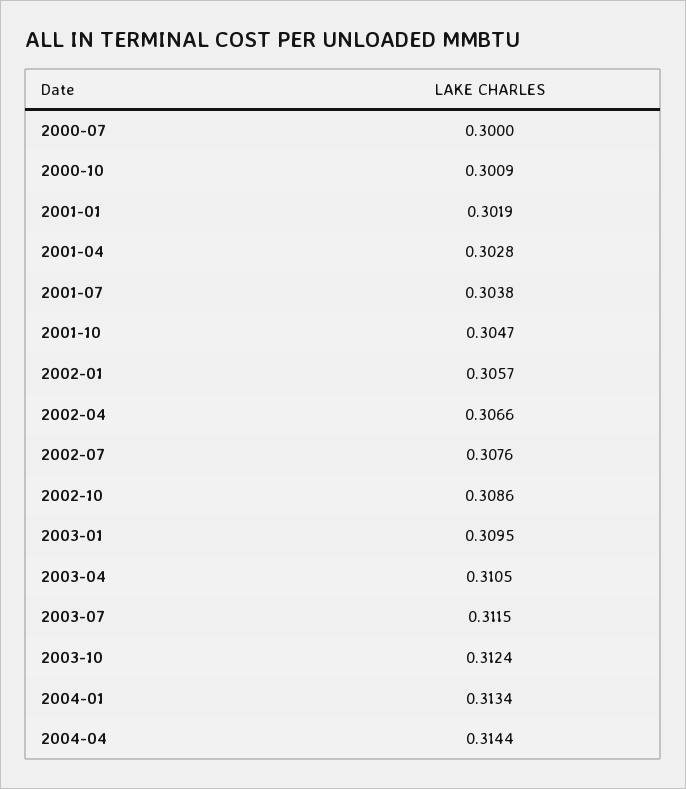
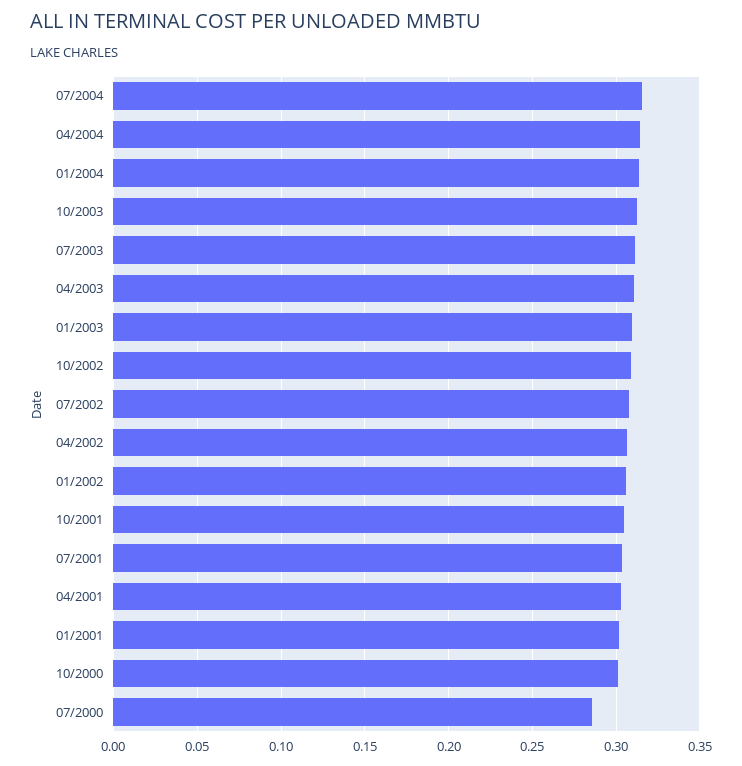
2000-07: 0.3 -> 0.285
07/2004: none -> 0.315

